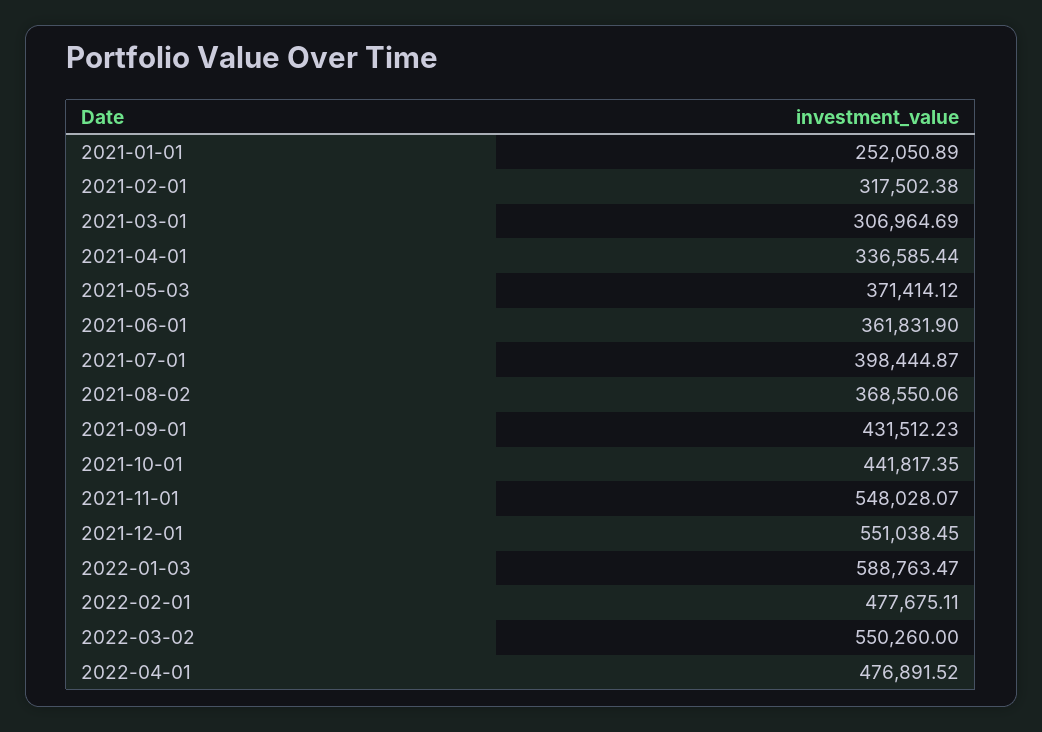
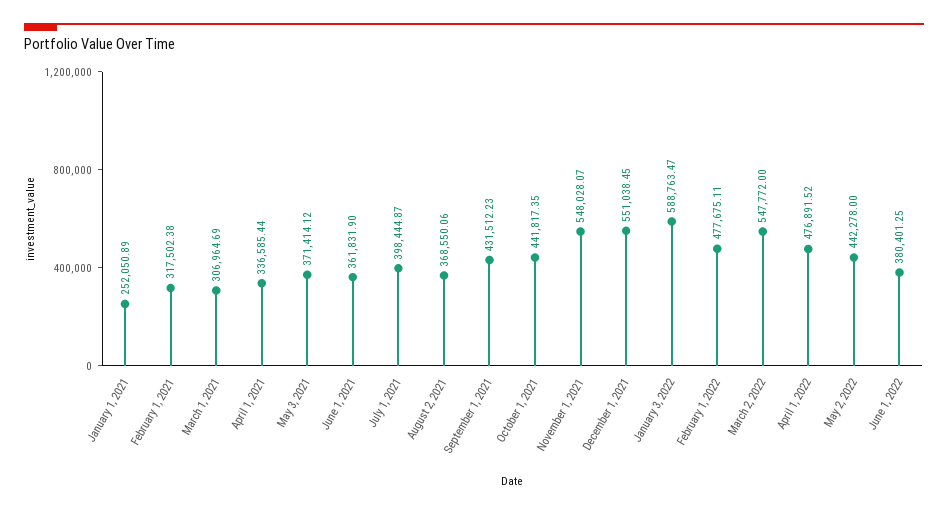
2022-03-02: 550260 -> 547772
May 2, 2022: none -> 442278
June 1, 2022: none -> 380401.25

